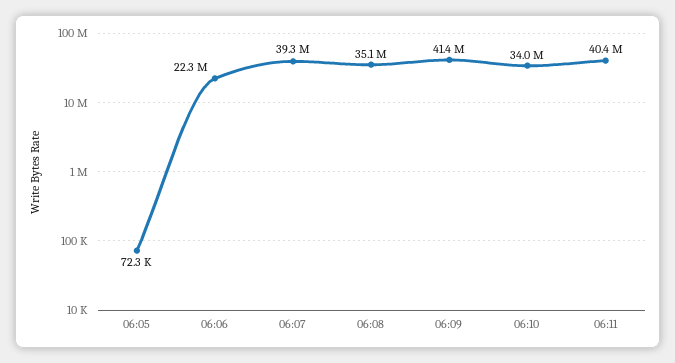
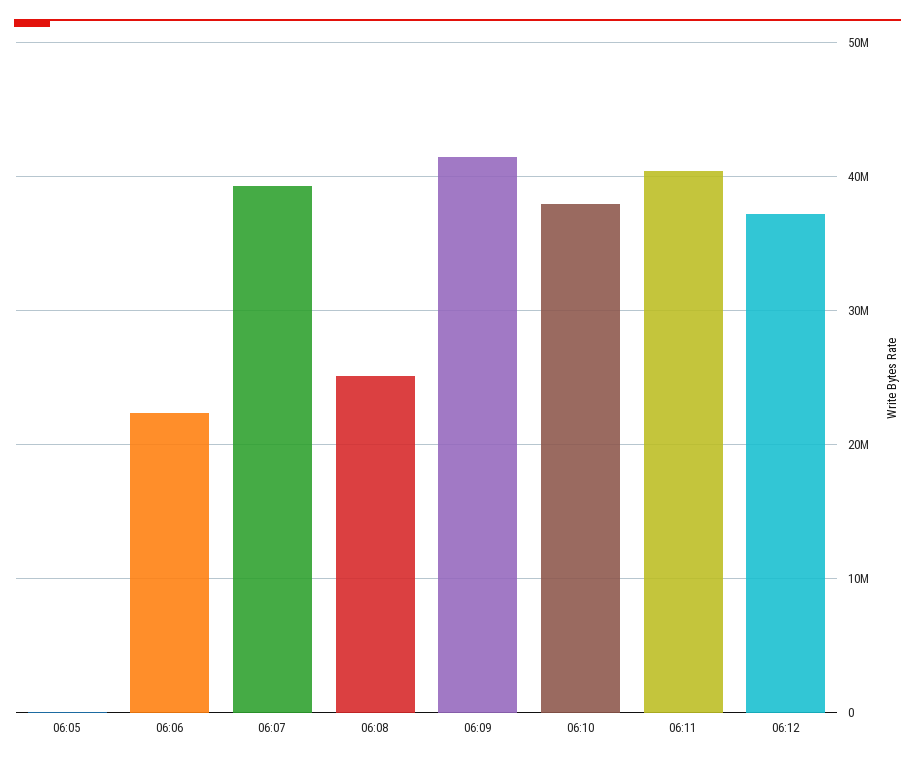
06:08: 35100000 -> 25000000
06:10: 34000000 -> 38000000
06:12: none -> 37000000

